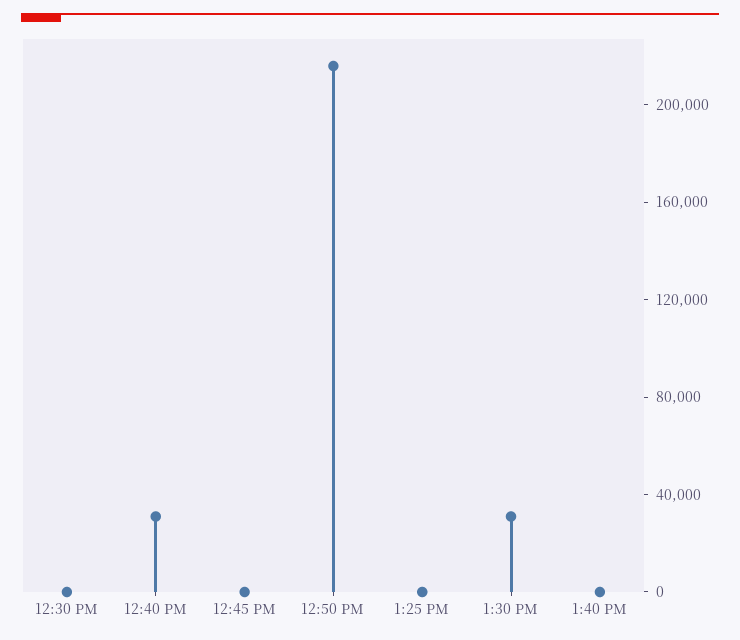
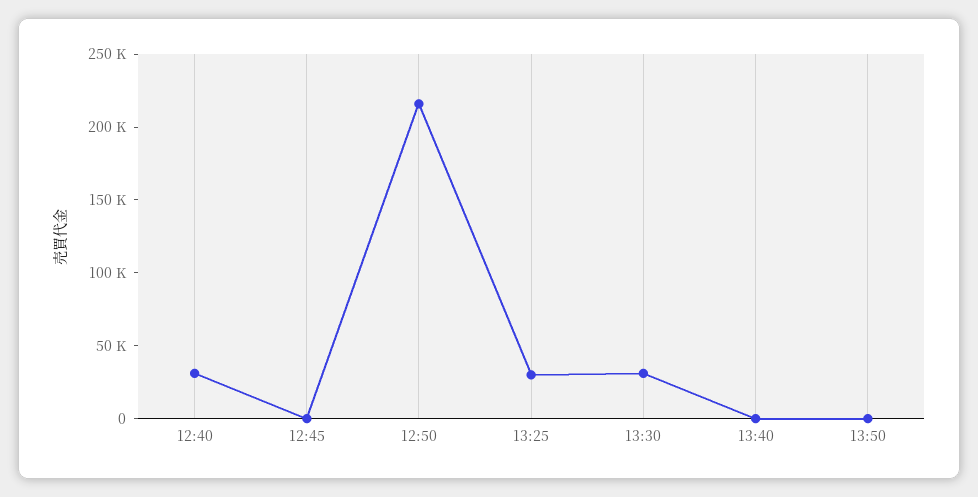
12:30 PM: 0 -> none
1:25 PM: 0 -> 30000
13:50: none -> 0

